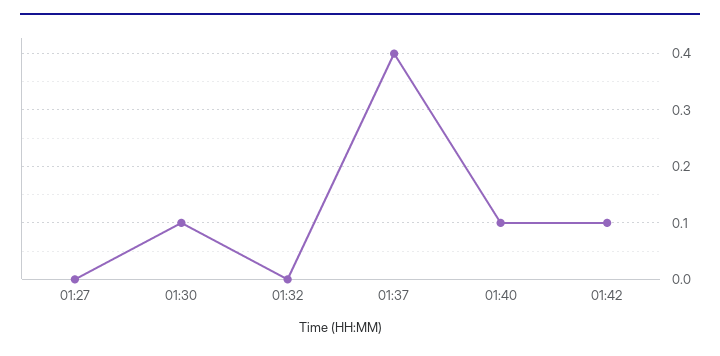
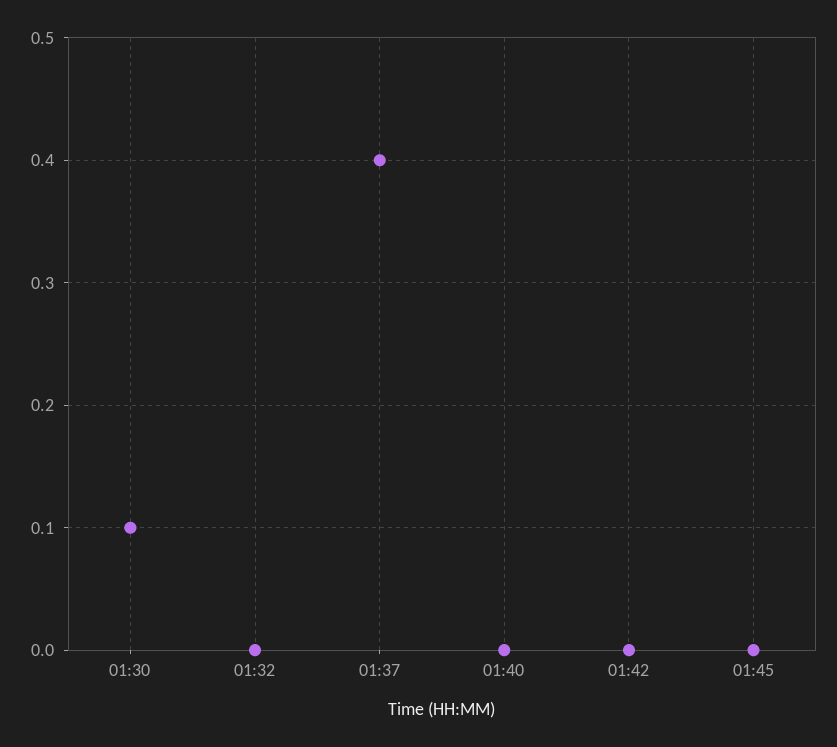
01:27: 0 -> none
01:40: 0.1 -> 0
01:42: 0.1 -> 0
01:45: none -> 0

